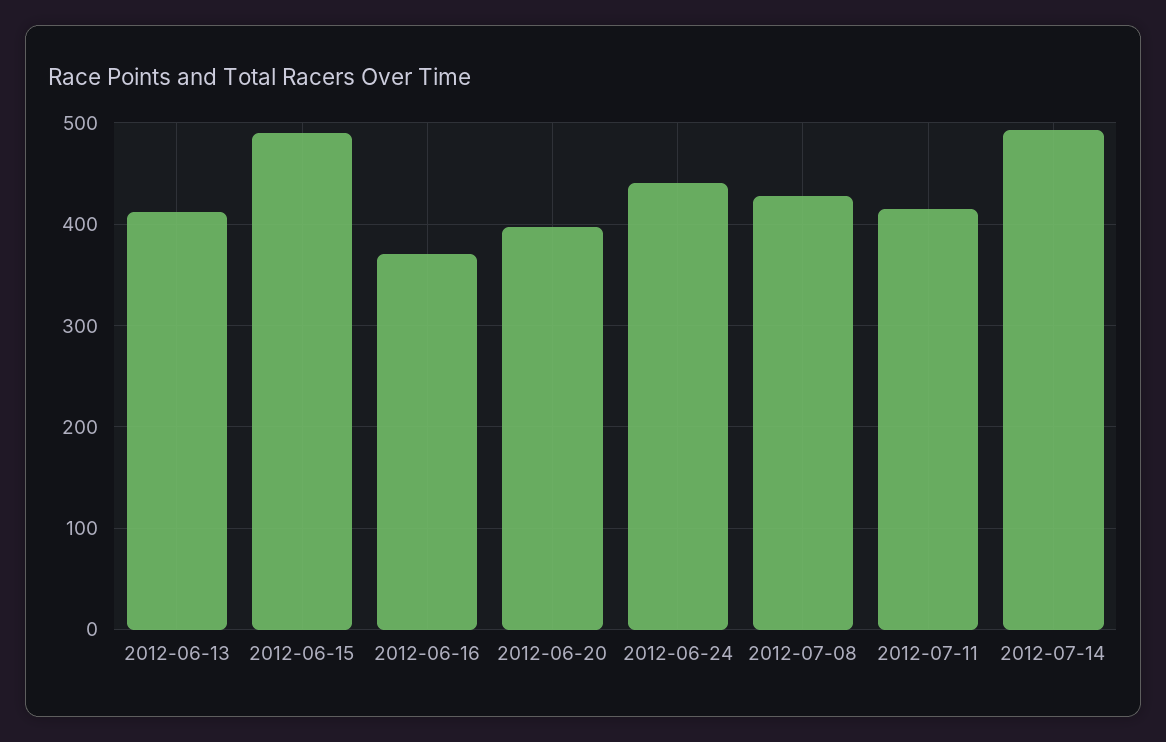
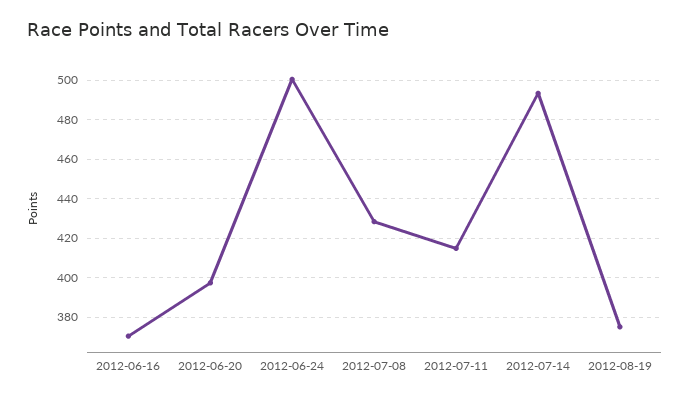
2012-06-13: 410 -> none
2012-06-15: 490 -> none
2012-06-24: 440 -> 500
2012-08-19: none -> 375

